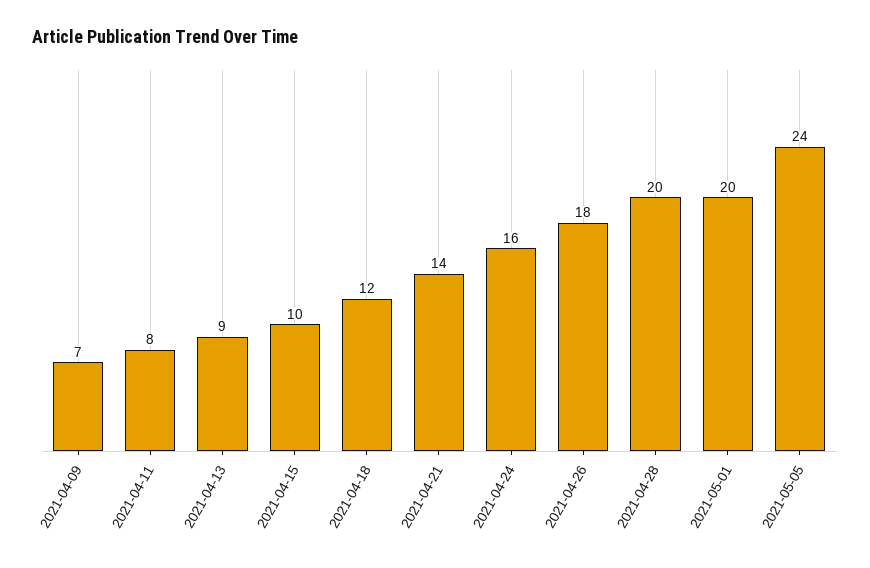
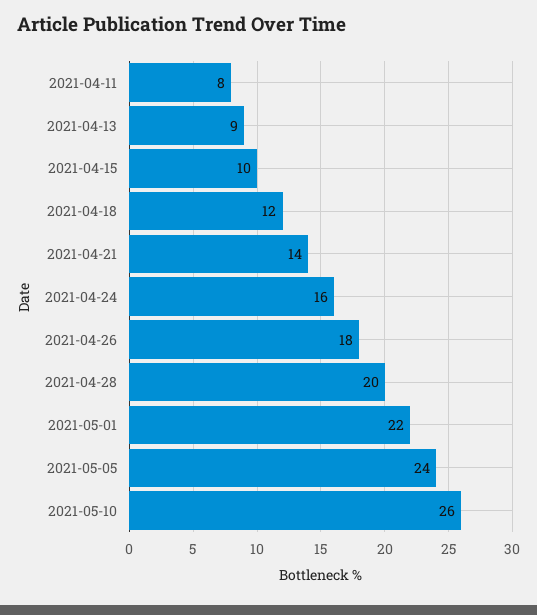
2021-04-09: 7 -> none
2021-05-01: 20 -> 22
2021-05-10: none -> 26

